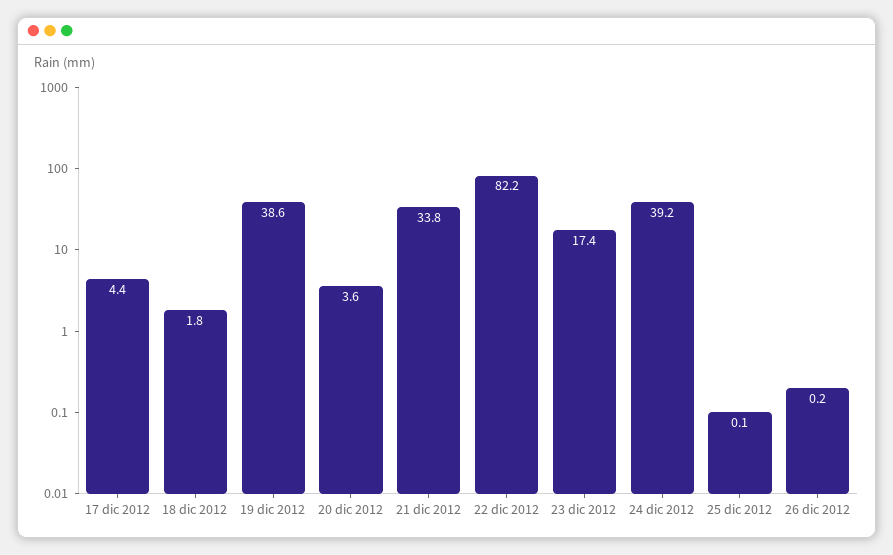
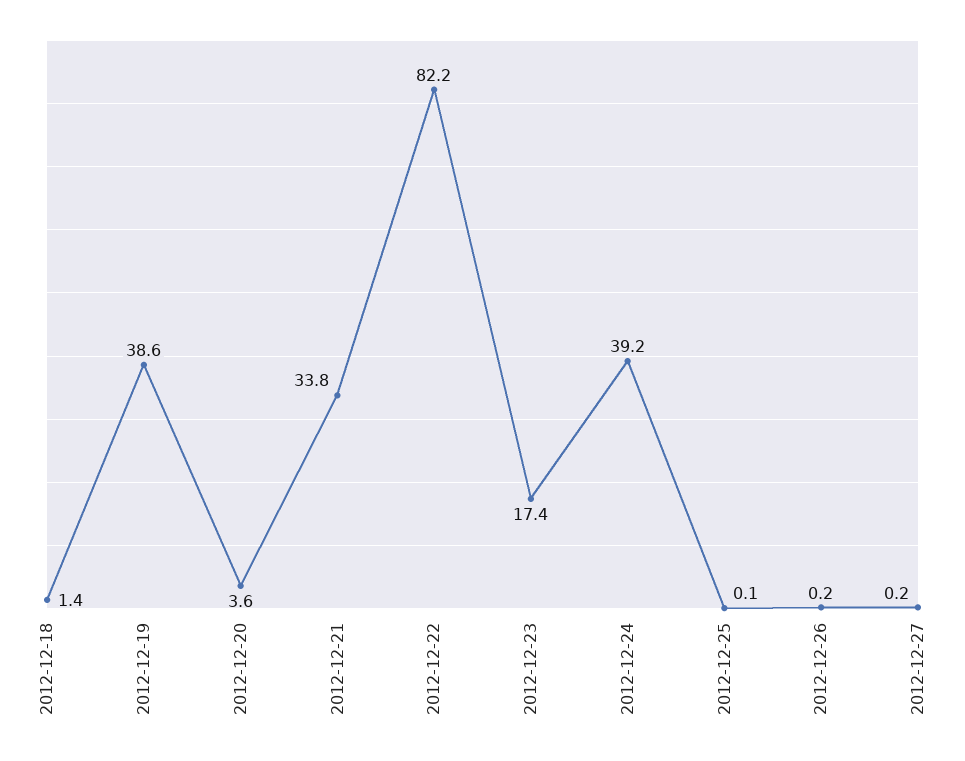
17 dic 2012: 4.4 -> none
18 dic 2012: 1.8 -> 1.4
2012-12-27: none -> 0.2

